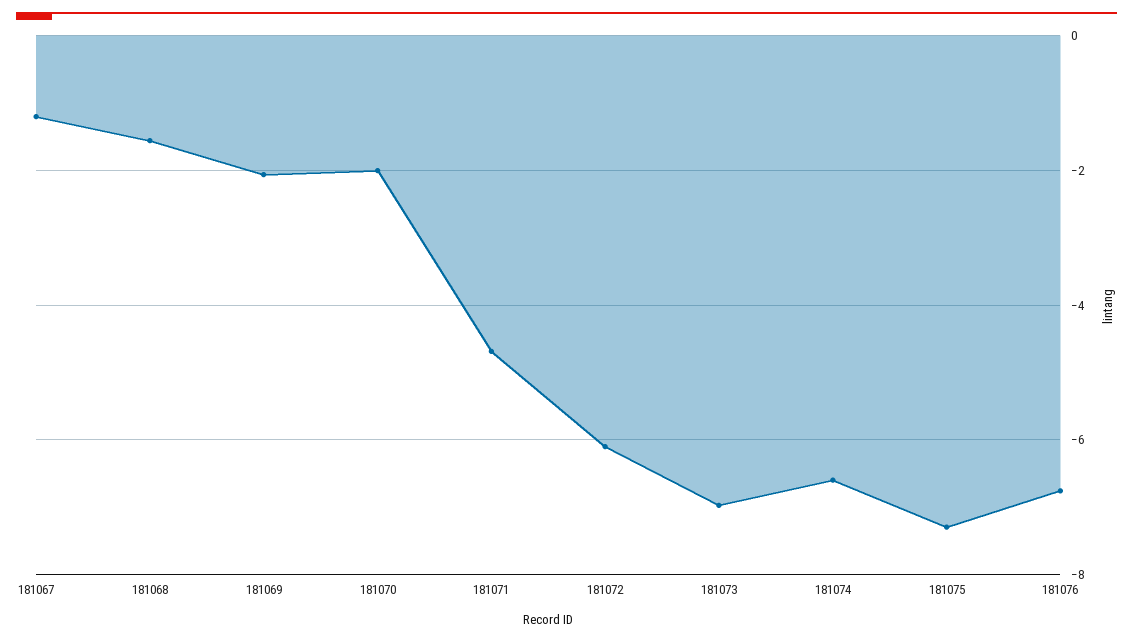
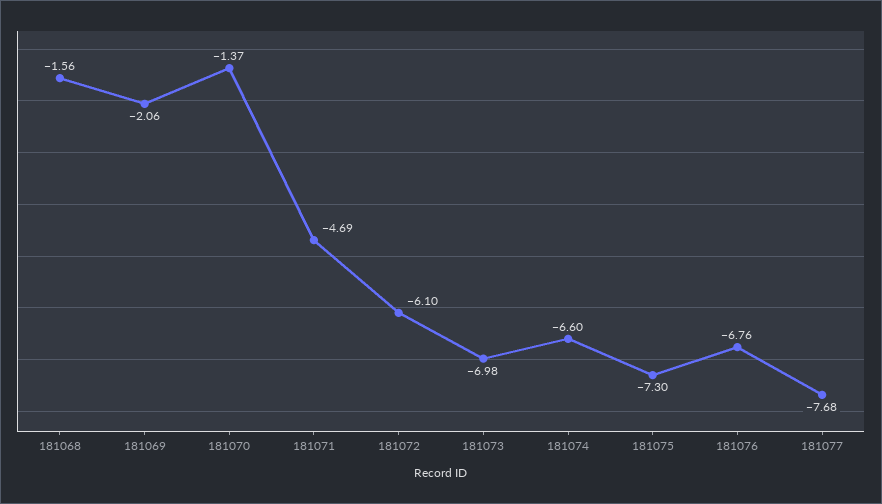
181067: -1.2 -> none
181070: -2 -> -1.37
181077: none -> -7.68

